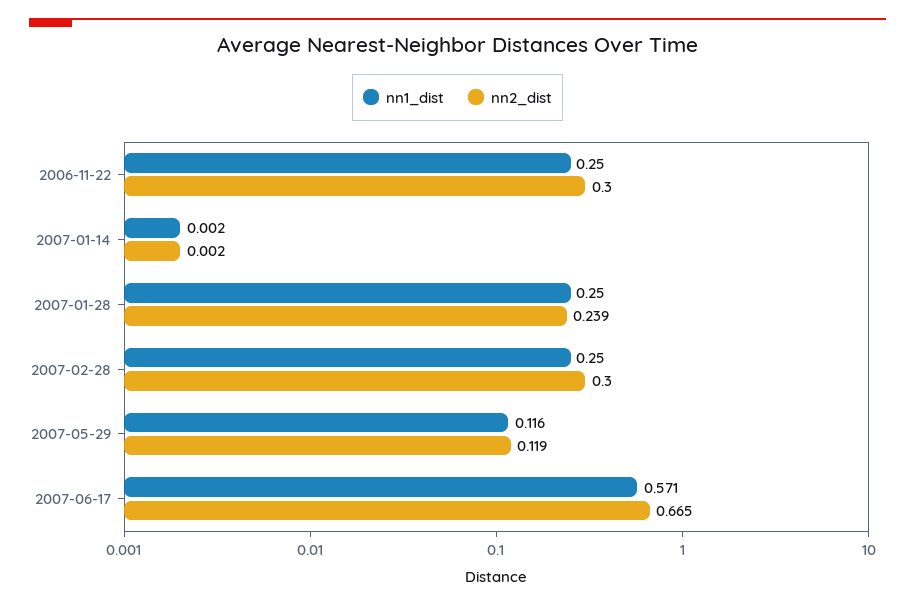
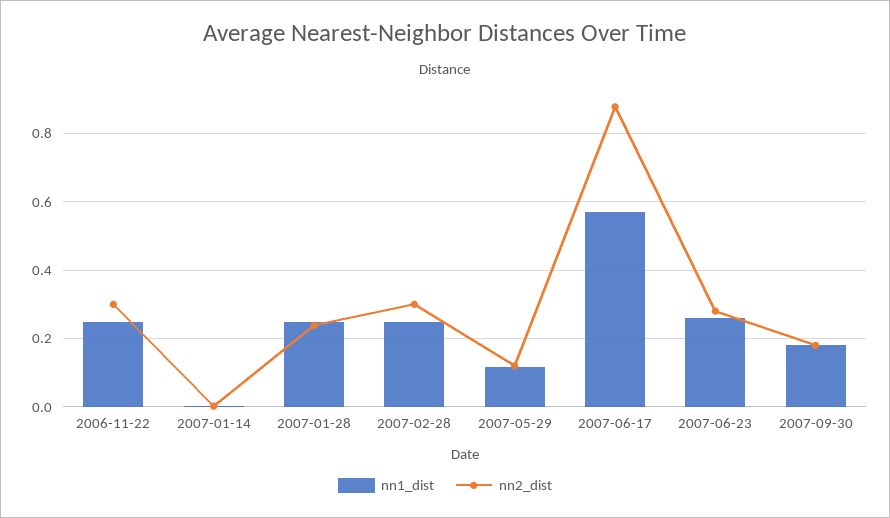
nn2_dist, 2007-06-17: 0.665 -> 0.88
nn1_dist, 2007-06-23: none -> 0.26
nn2_dist, 2007-06-23: none -> 0.28
nn1_dist, 2007-09-30: none -> 0.18
nn2_dist, 2007-09-30: none -> 0.18

